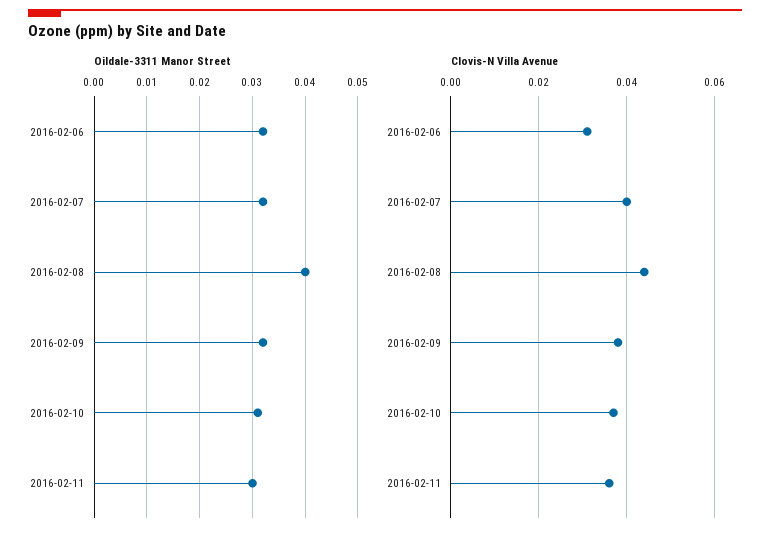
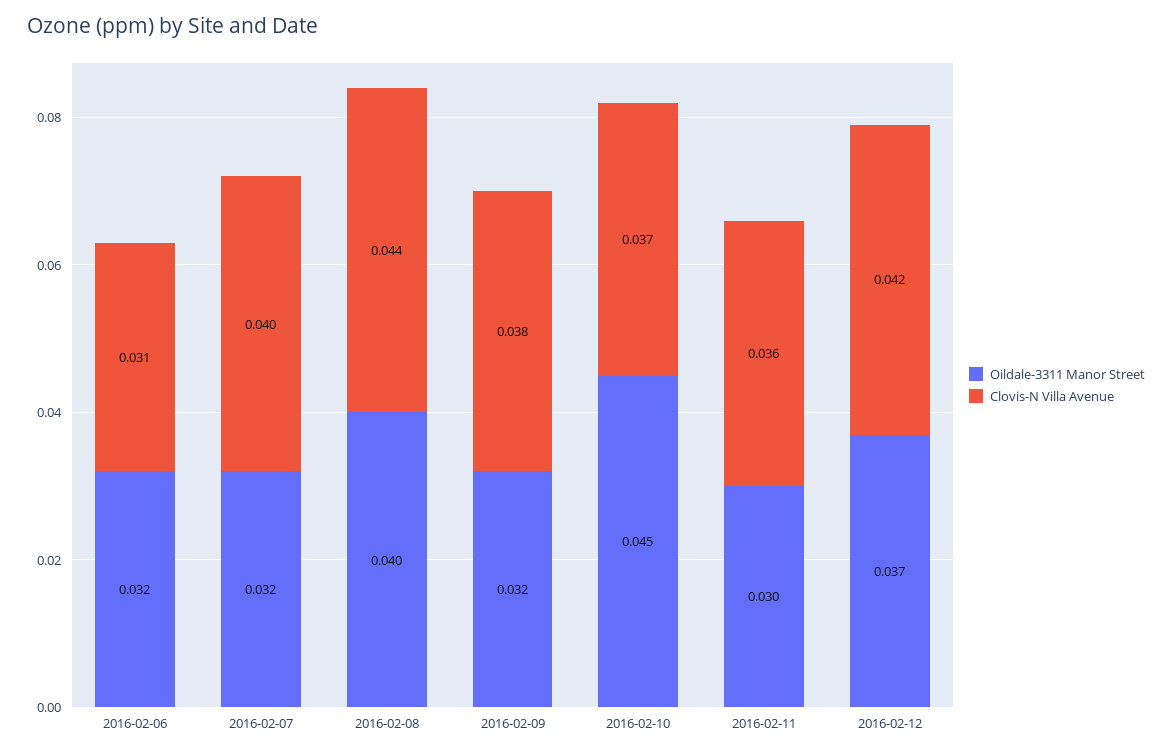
Oildale-3311 Manor Street, 2016-02-10: 0.03 -> 0.045
Oildale-3311 Manor Street, 2016-02-12: none -> 0.037
Clovis-N Villa Avenue, 2016-02-12: none -> 0.042

